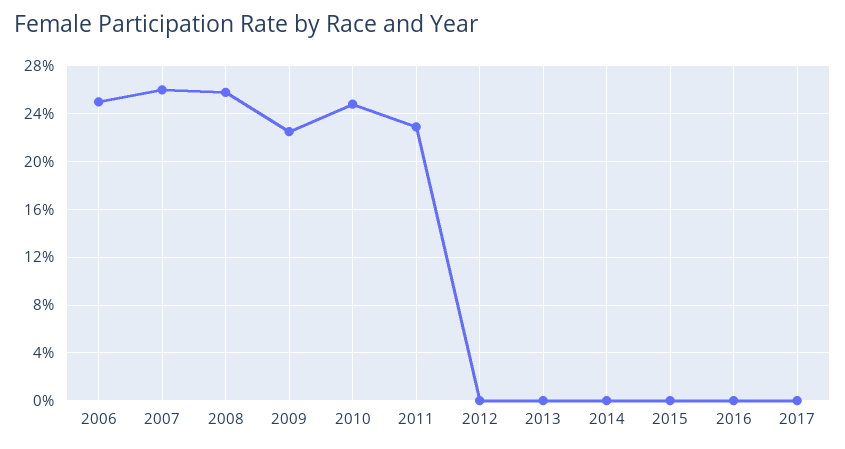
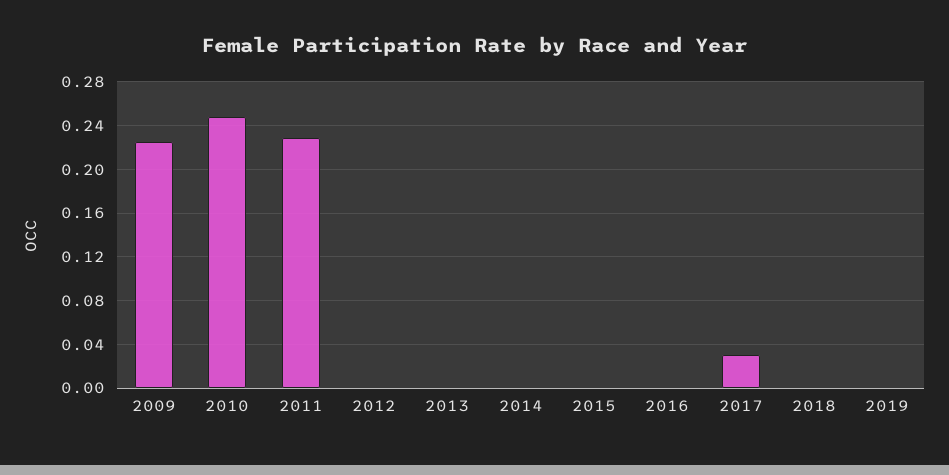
2006: 0.25 -> none
2007: 0.26 -> none
2008: 0.26 -> none
2017: 0 -> 0.03
2018: none -> 0
2019: none -> 0

